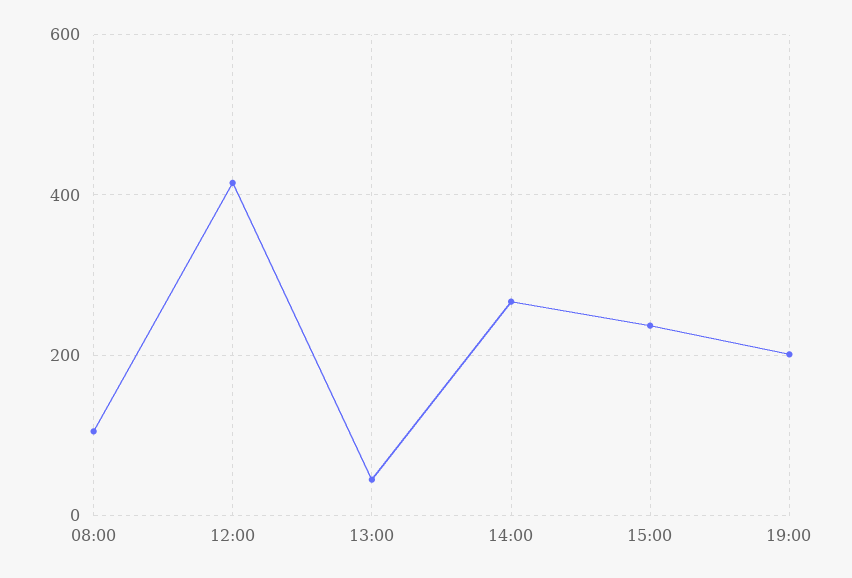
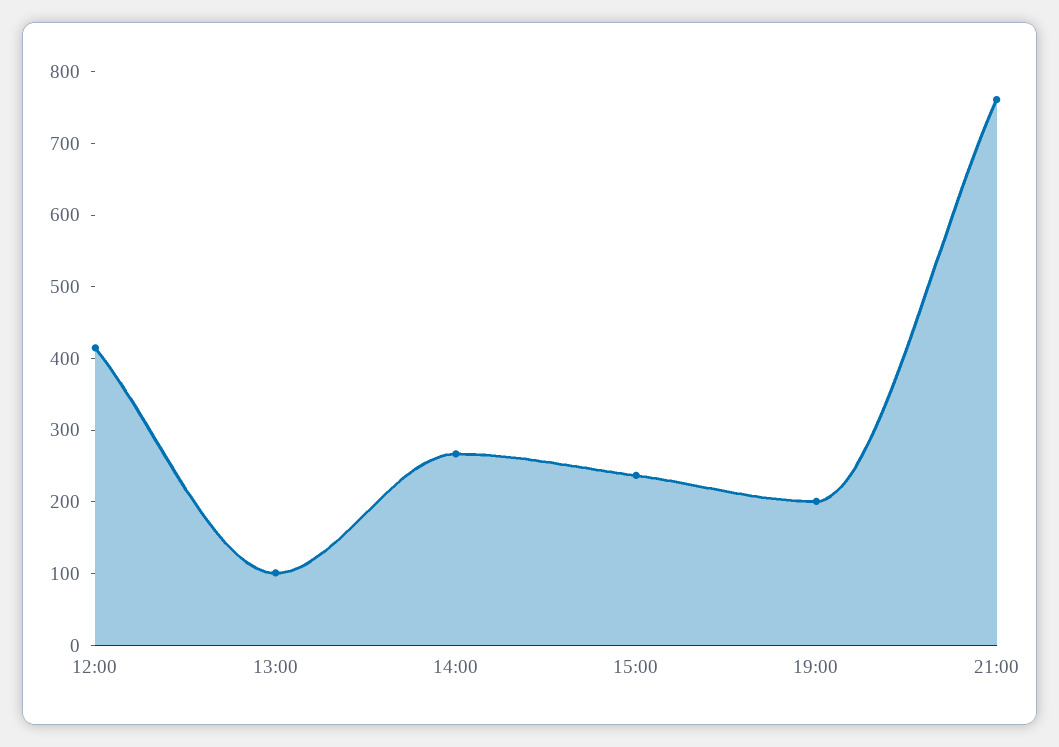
08:00: 100 -> none
13:00: 40 -> 100
21:00: none -> 760

